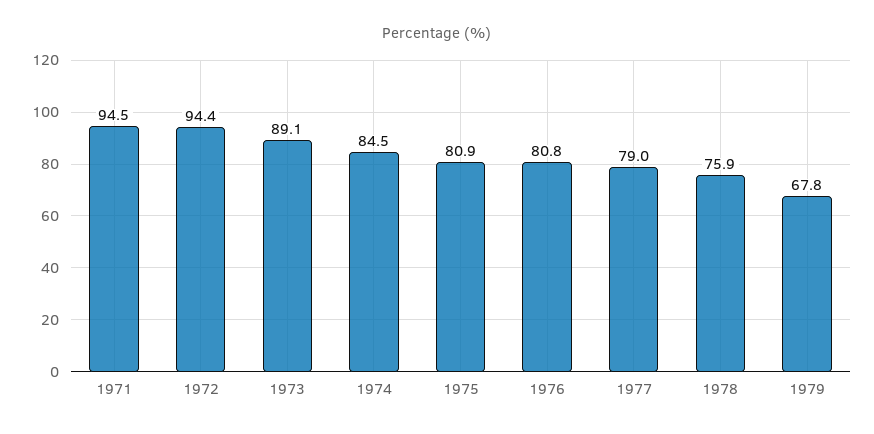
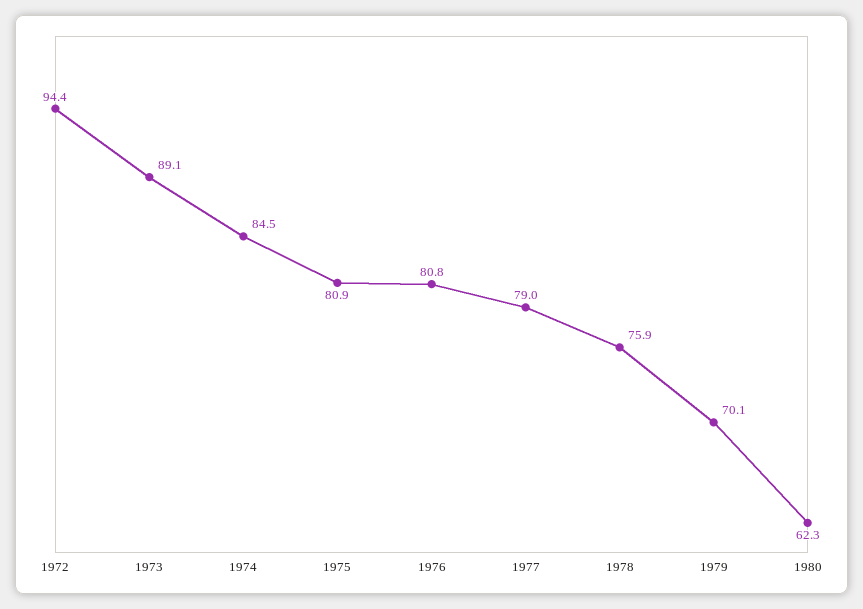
1971: 94.5 -> none
1979: 67.8 -> 70.1
1980: none -> 62.3

